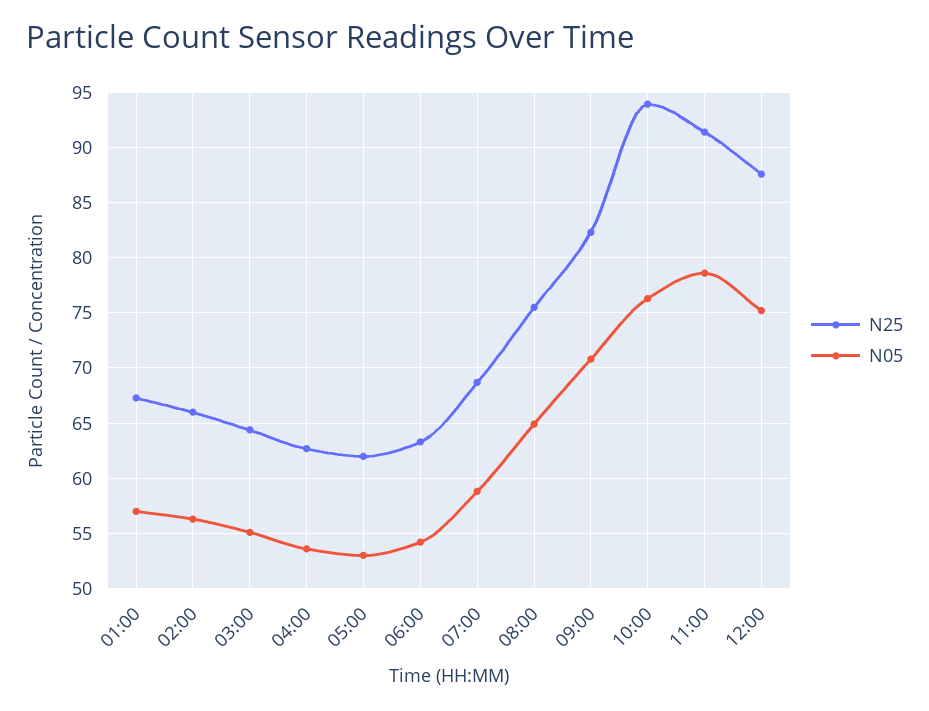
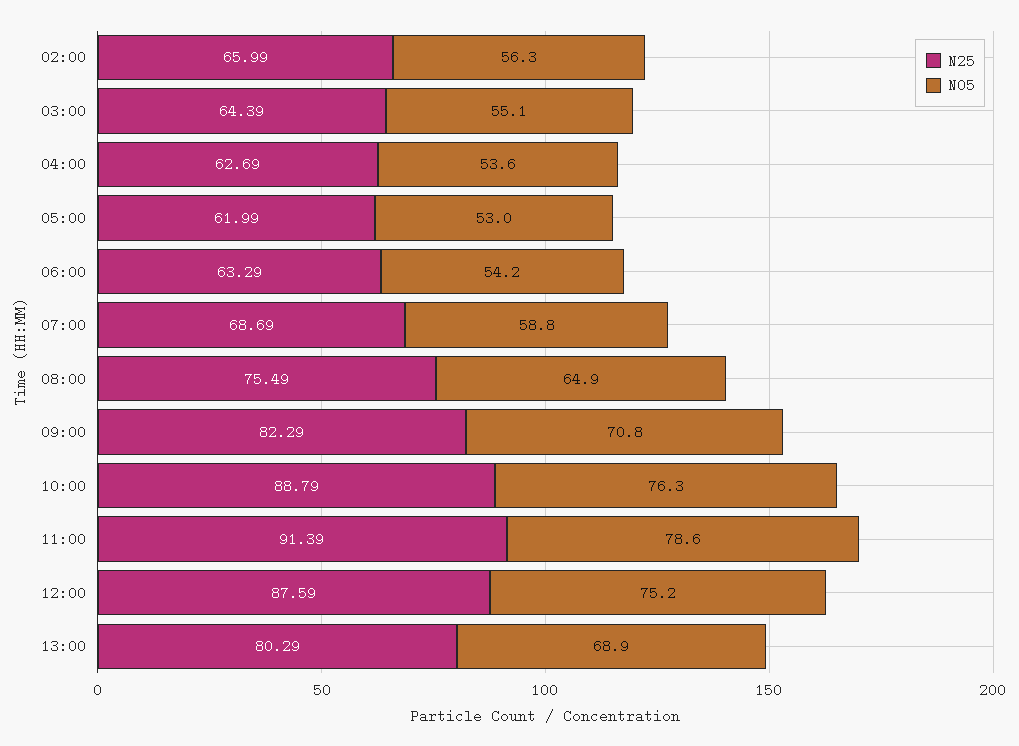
N25, 01:00: 67 -> none
N05, 01:00: 57 -> none
N25, 10:00: 94 -> 88.79
N25, 13:00: none -> 80.29
N05, 13:00: none -> 68.9

